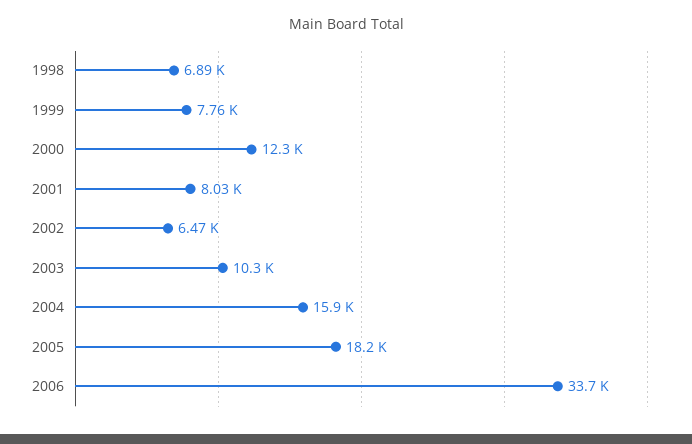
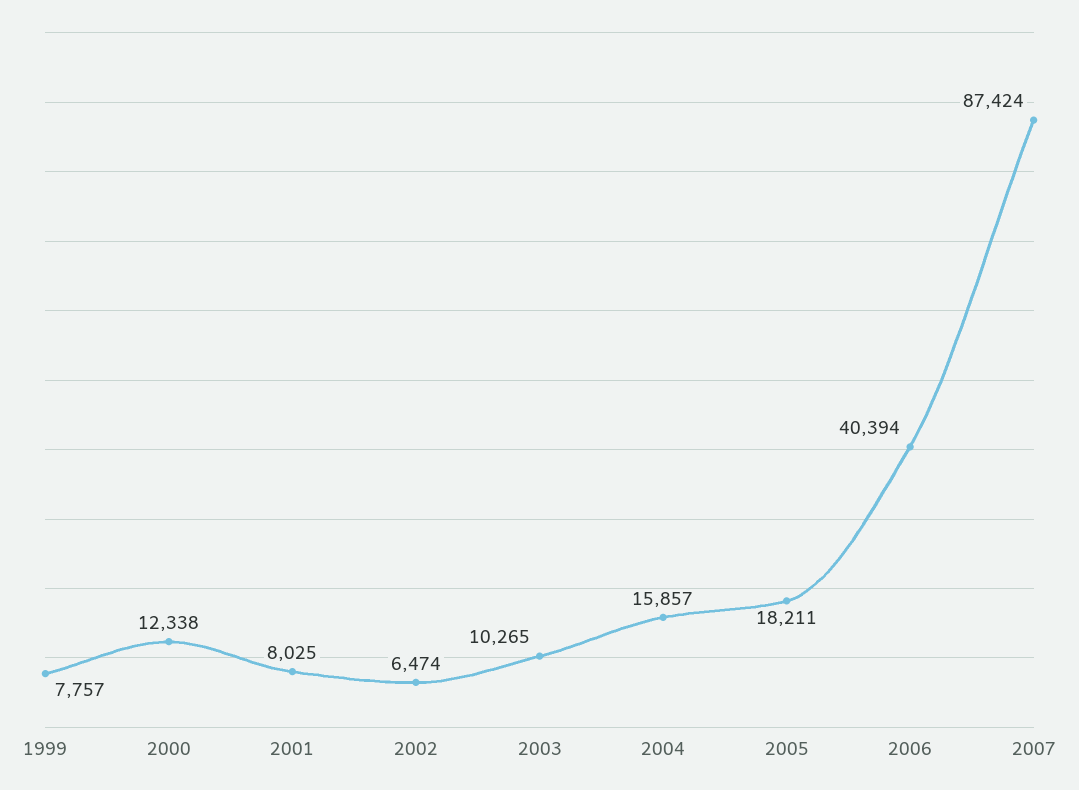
1998: 6890 -> none
2006: 33700 -> 40394
2007: none -> 87424

